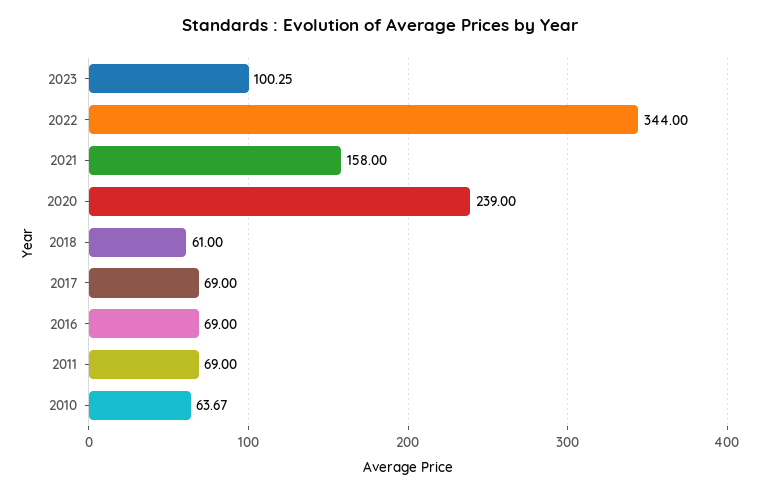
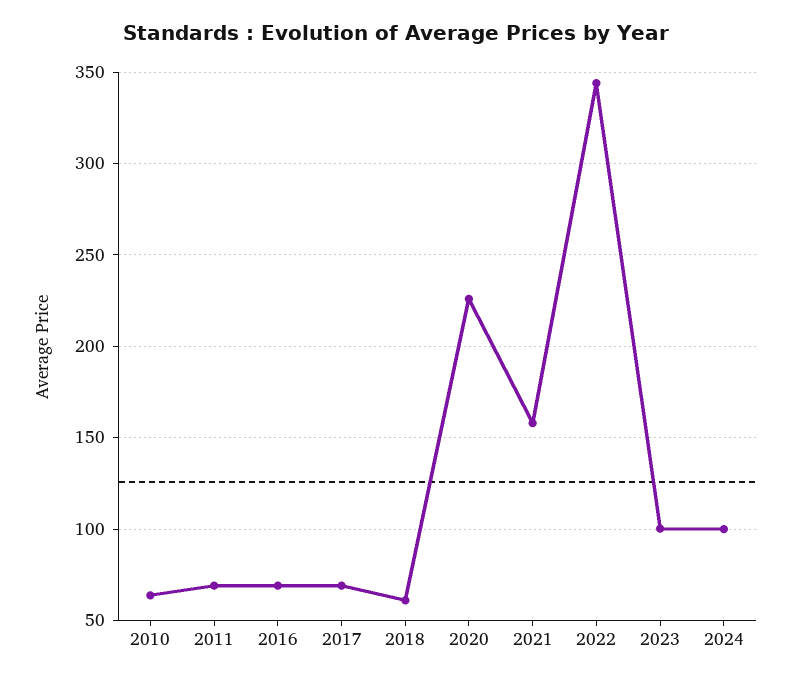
2020: 239 -> 225
2024: none -> 100

